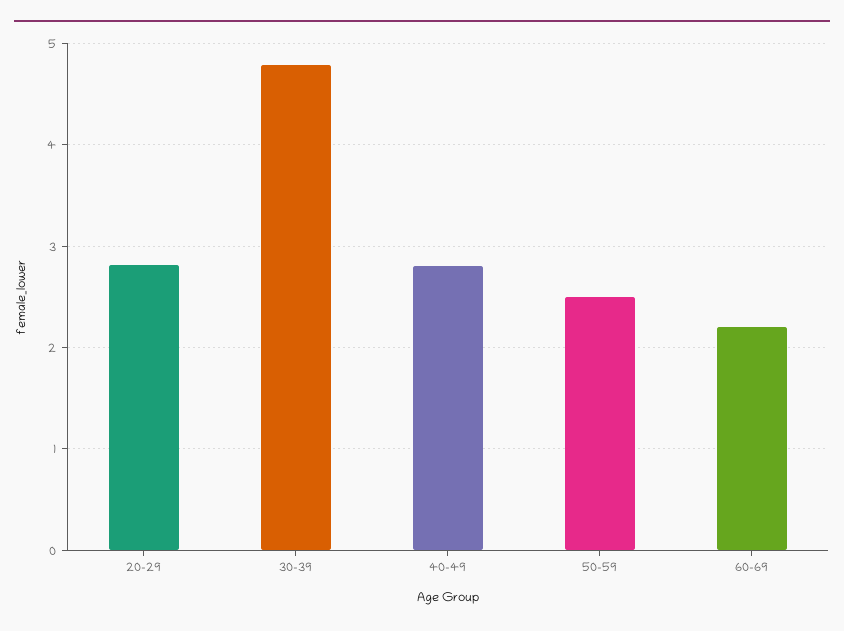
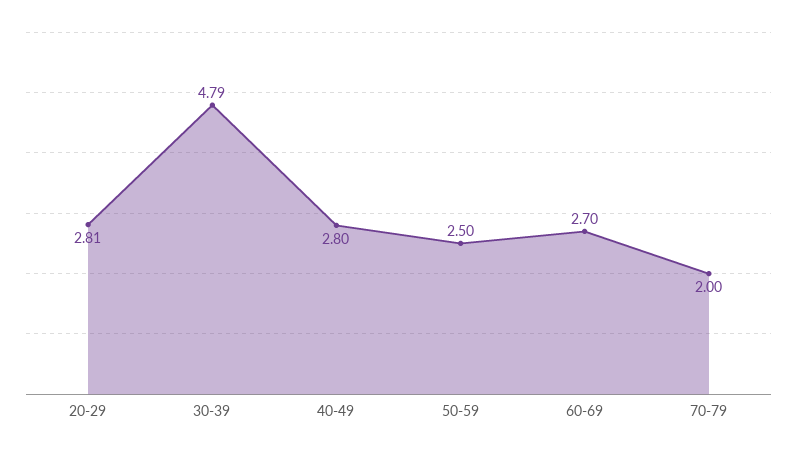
60-69: 2.2 -> 2.7
70-79: none -> 2

